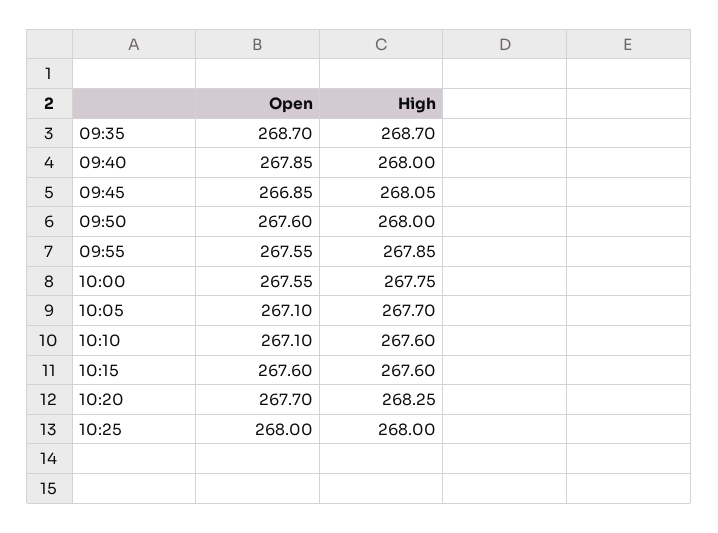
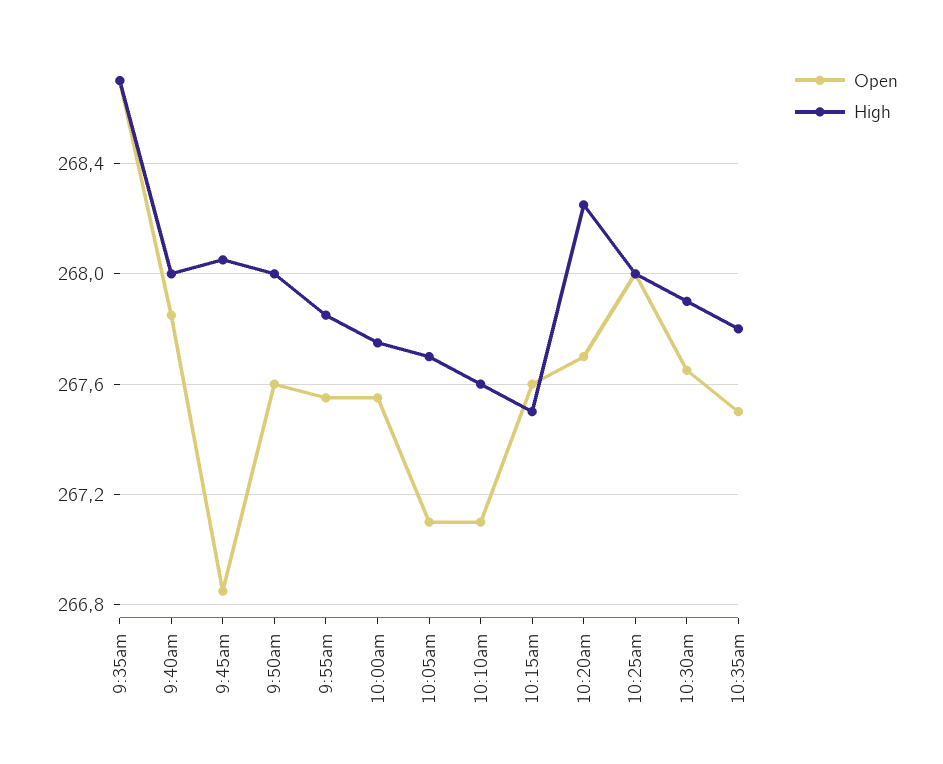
High, 10:15: 267.6 -> 267.5
Open, 10:30am: none -> 267.65
High, 10:30am: none -> 267.9
Open, 10:35am: none -> 267.5
High, 10:35am: none -> 267.8

